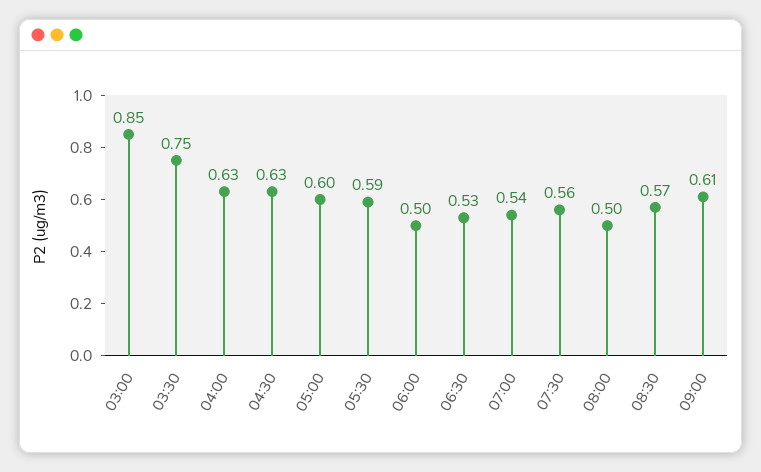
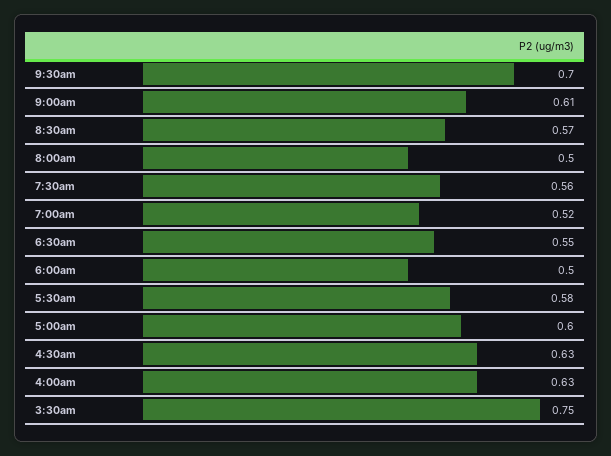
03:00: 0.85 -> none
05:30: 0.59 -> 0.58
06:30: 0.53 -> 0.55
07:00: 0.54 -> 0.52
9:30am: none -> 0.7

